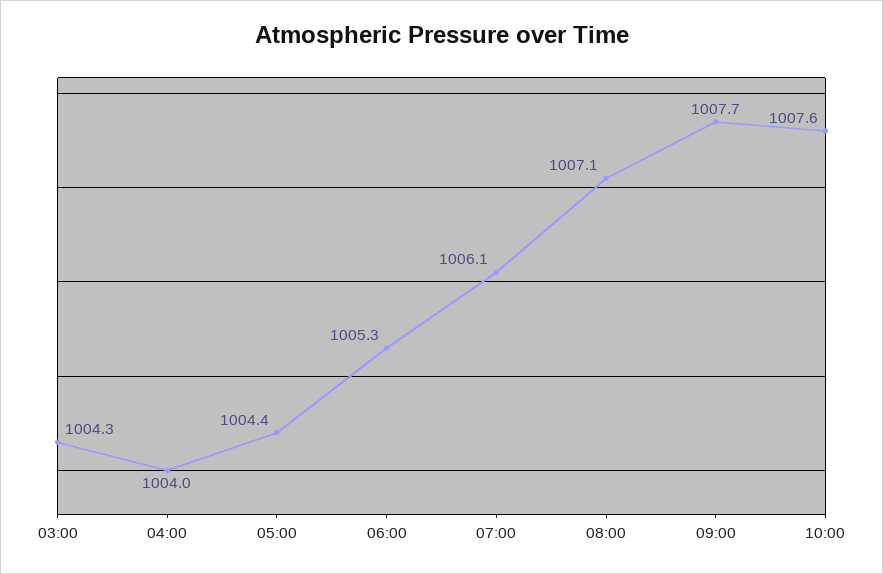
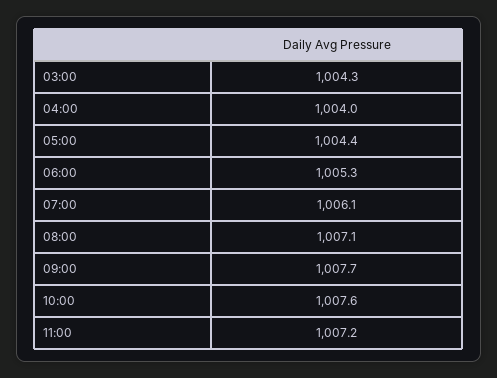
11:00: none -> 1007.2

